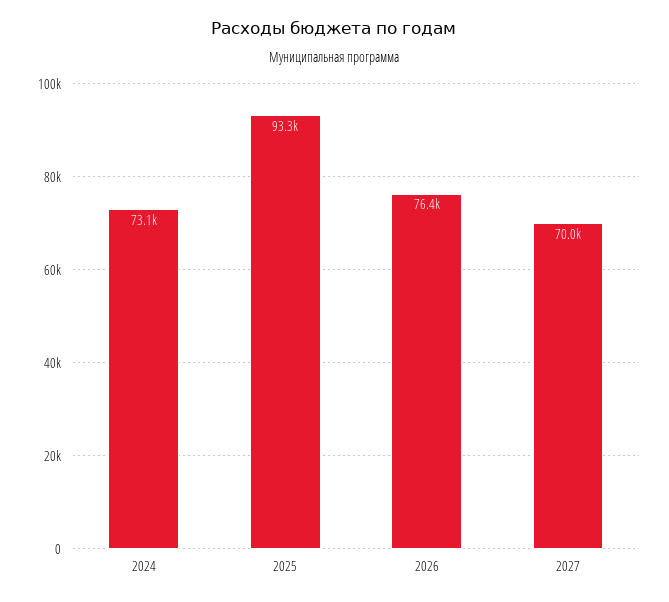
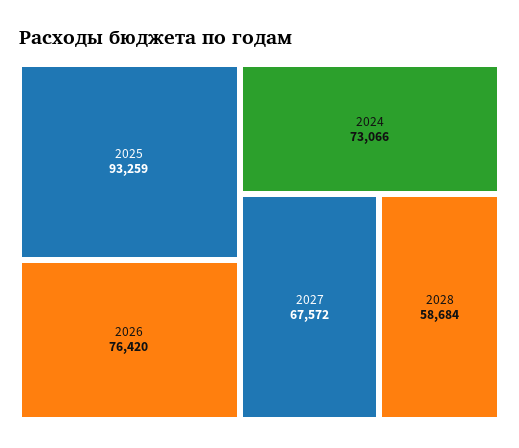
2027: 70000 -> 67572
2028: none -> 58684

